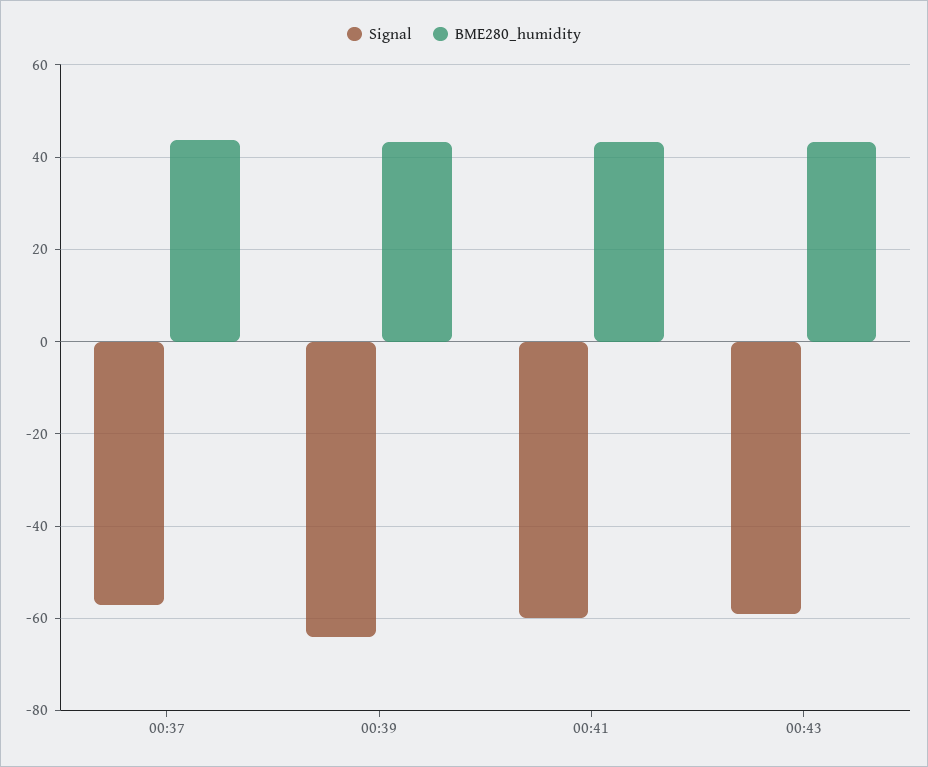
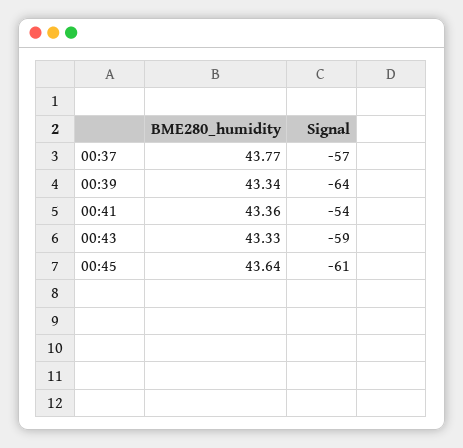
Signal, 00:41: -60 -> -54
BME280_humidity, 00:45: none -> 43.64
Signal, 00:45: none -> -61

